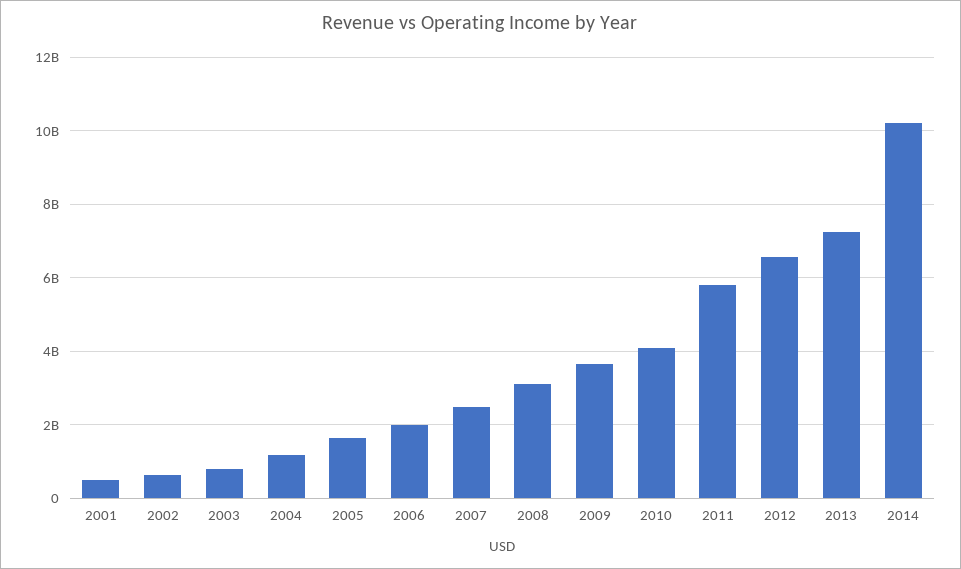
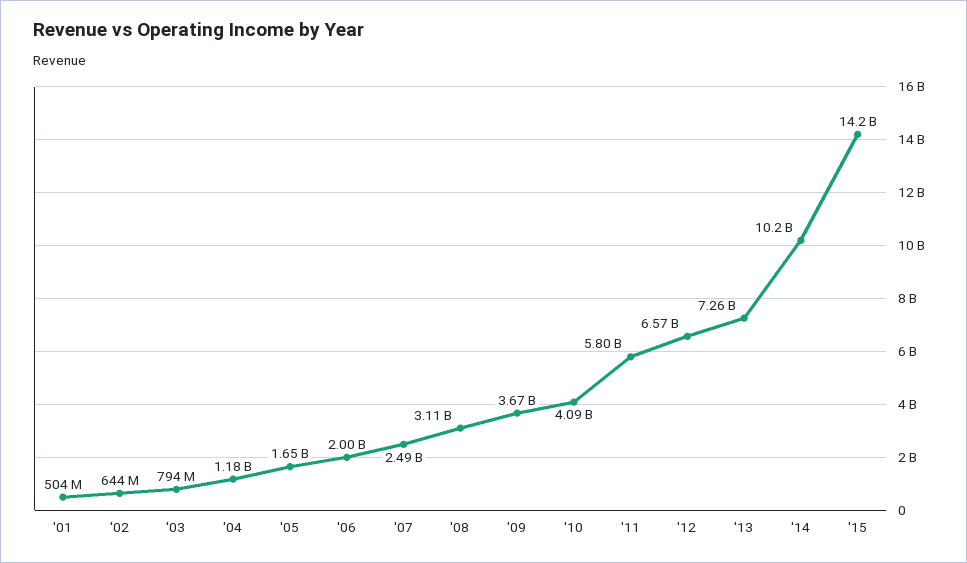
'15: none -> 14200000000

